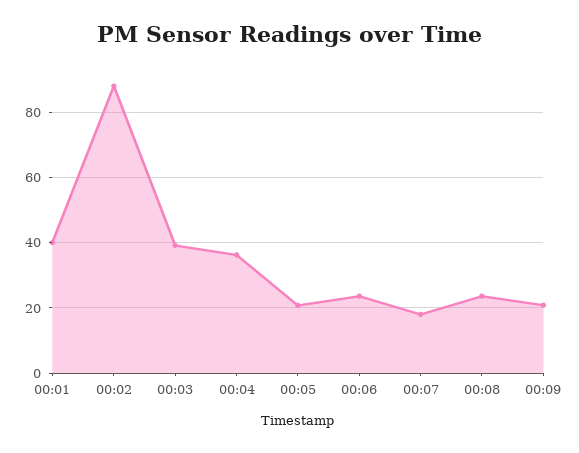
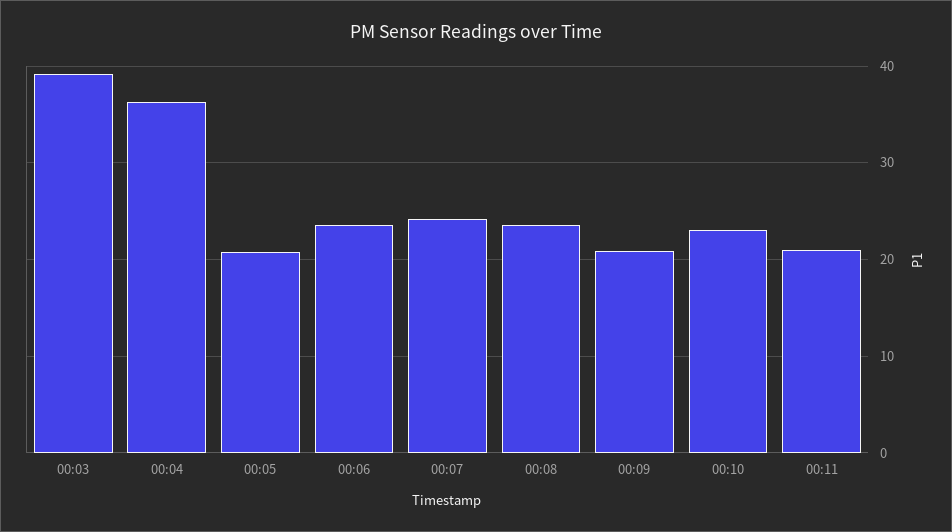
00:01: 40 -> none
00:02: 88 -> none
00:07: 18 -> 24
00:10: none -> 23
00:11: none -> 21

